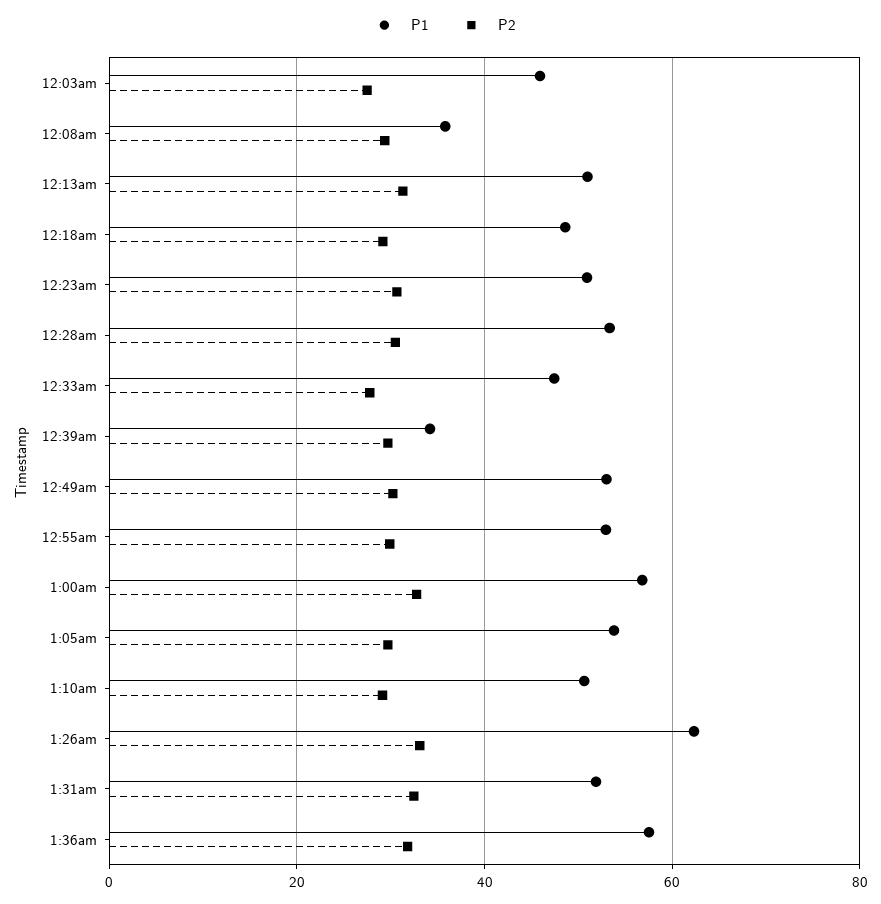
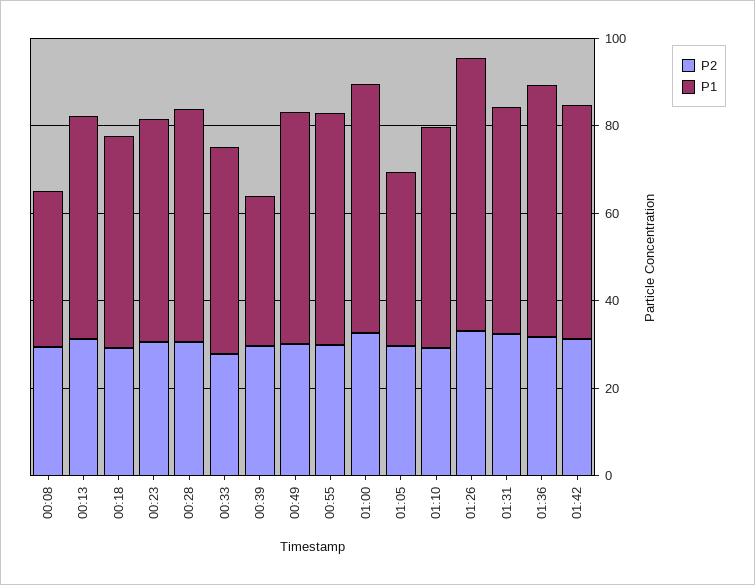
P1, 12:03am: 46 -> none
P2, 12:03am: 28 -> none
P1, 1:05am: 54 -> 40
P2, 01:42: none -> 30
P1, 01:42: none -> 55

